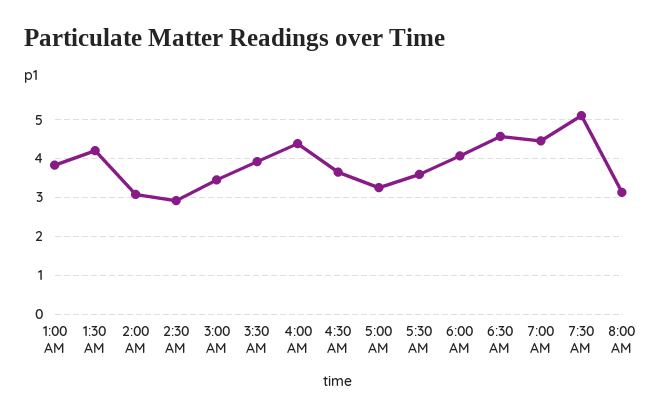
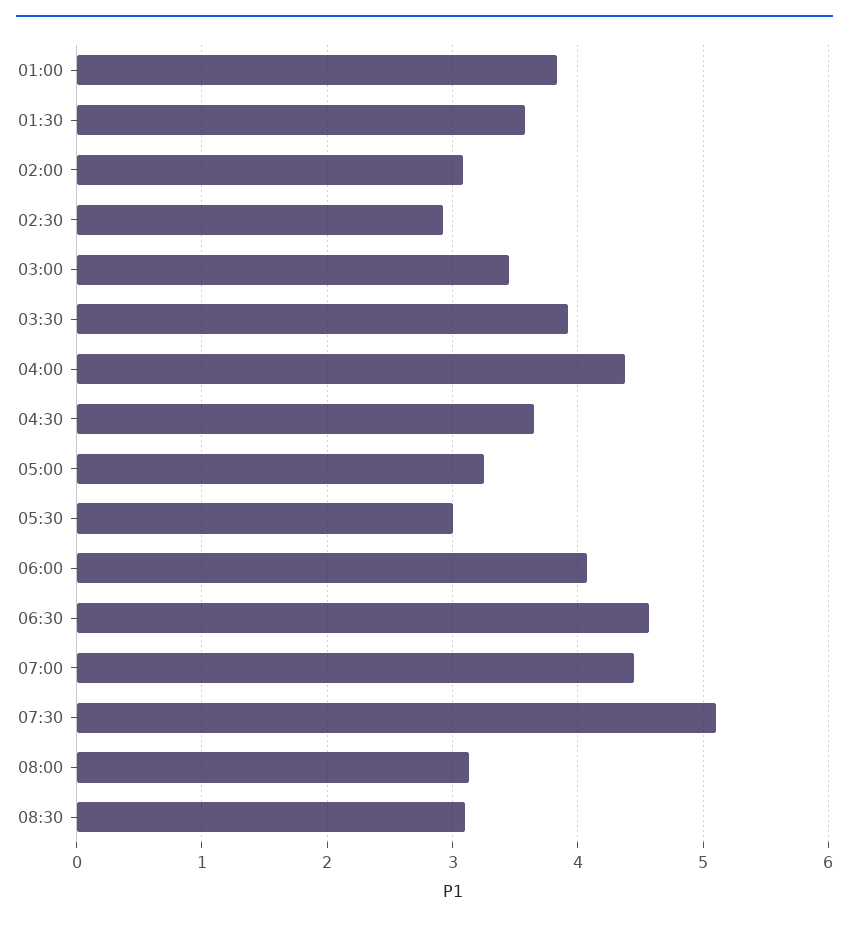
1:30 AM: 4.2 -> 3.6
5:30 AM: 3.6 -> 3
08:30: none -> 3.1

